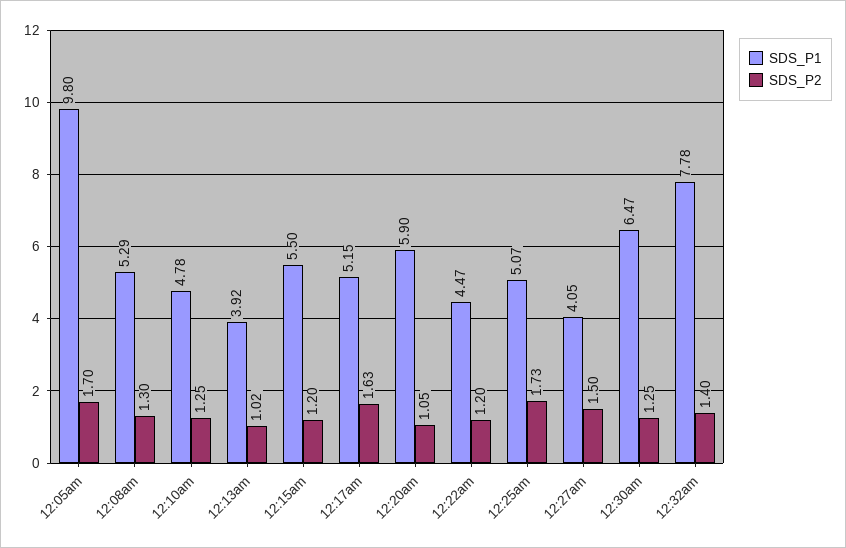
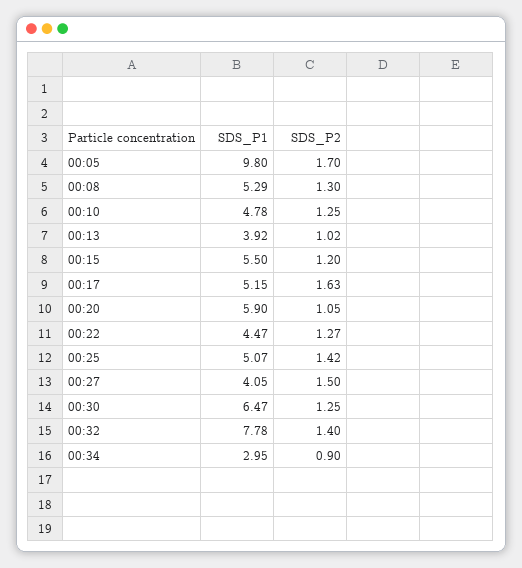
SDS_P2, 12:22am: 1.2 -> 1.27
SDS_P2, 12:25am: 1.73 -> 1.42
SDS_P1, 00:34: none -> 2.95
SDS_P2, 00:34: none -> 0.9

